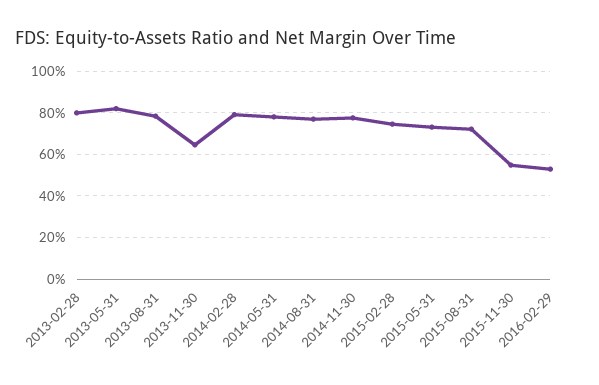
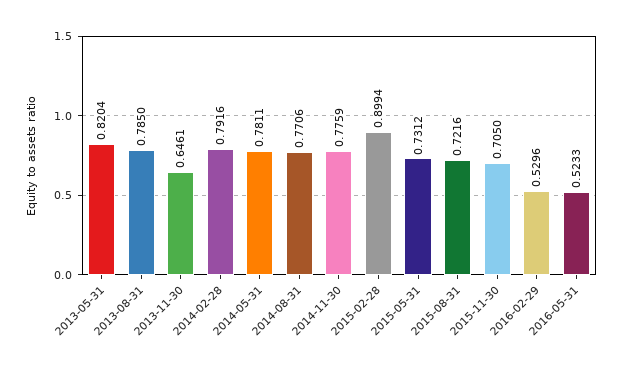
2013-02-28: 0.8 -> none
2015-02-28: 0.75 -> 0.8994
2015-11-30: 0.55 -> 0.705
2016-05-31: none -> 0.5233

